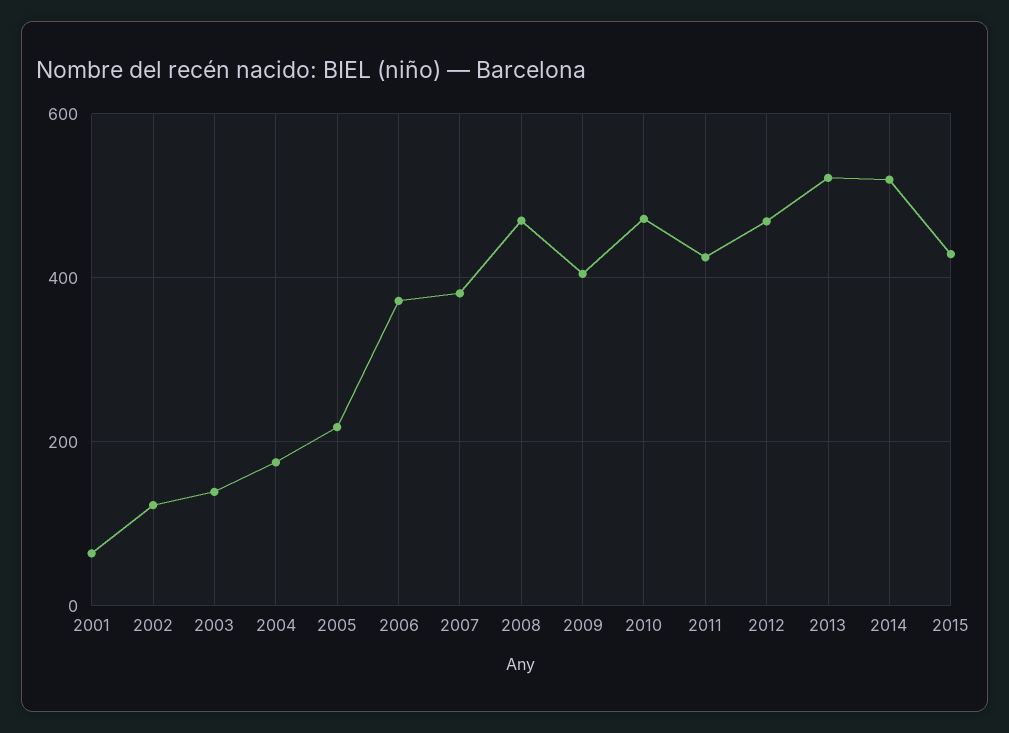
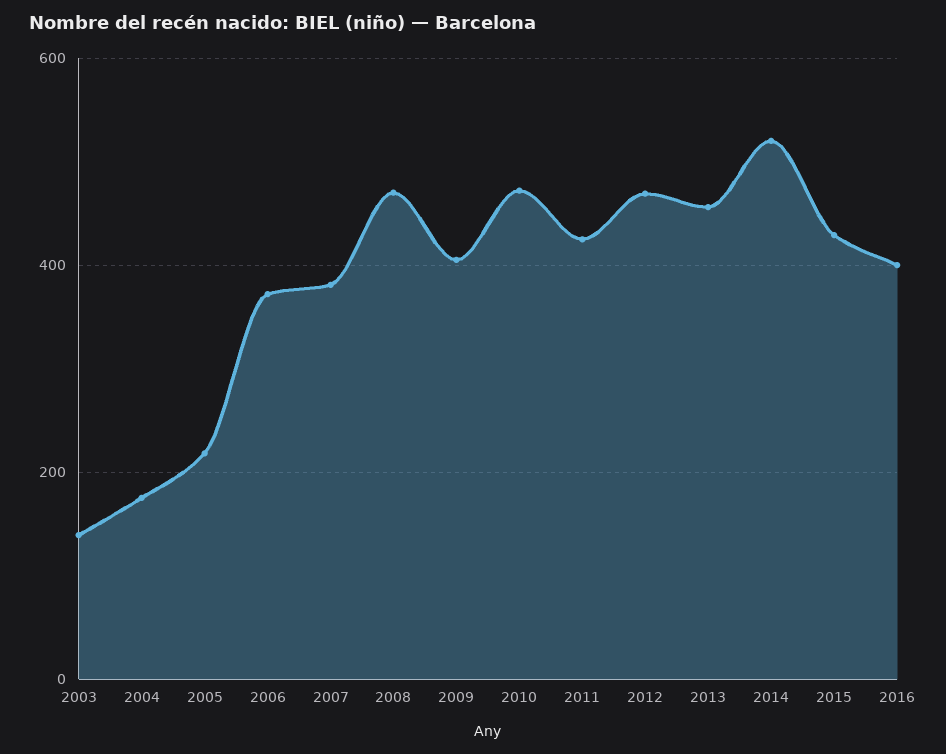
2001: 60 -> none
2002: 120 -> none
2013: 520 -> 460
2016: none -> 400

